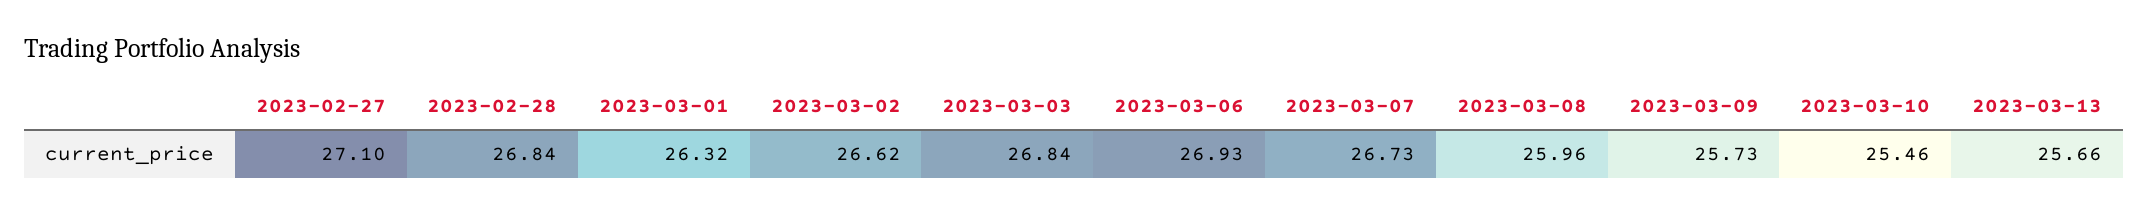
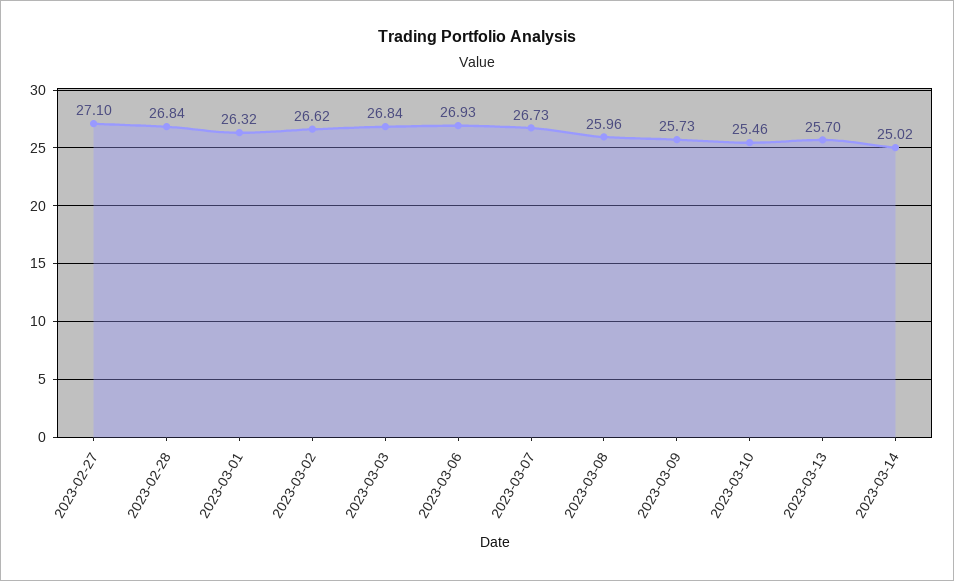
2023-03-13: 25.66 -> 25.7
2023-03-14: none -> 25.02

